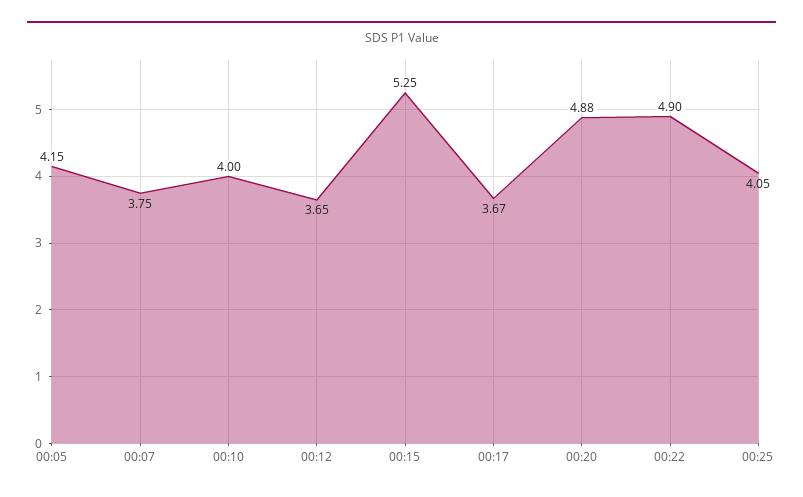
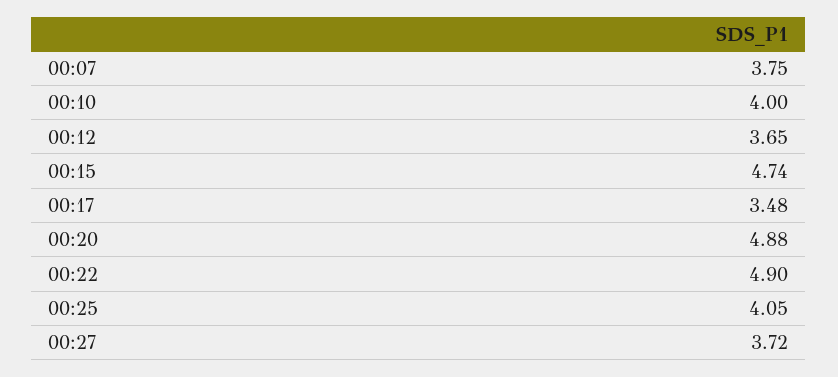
00:05: 4.15 -> none
00:15: 5.25 -> 4.74
00:17: 3.67 -> 3.48
00:27: none -> 3.72

